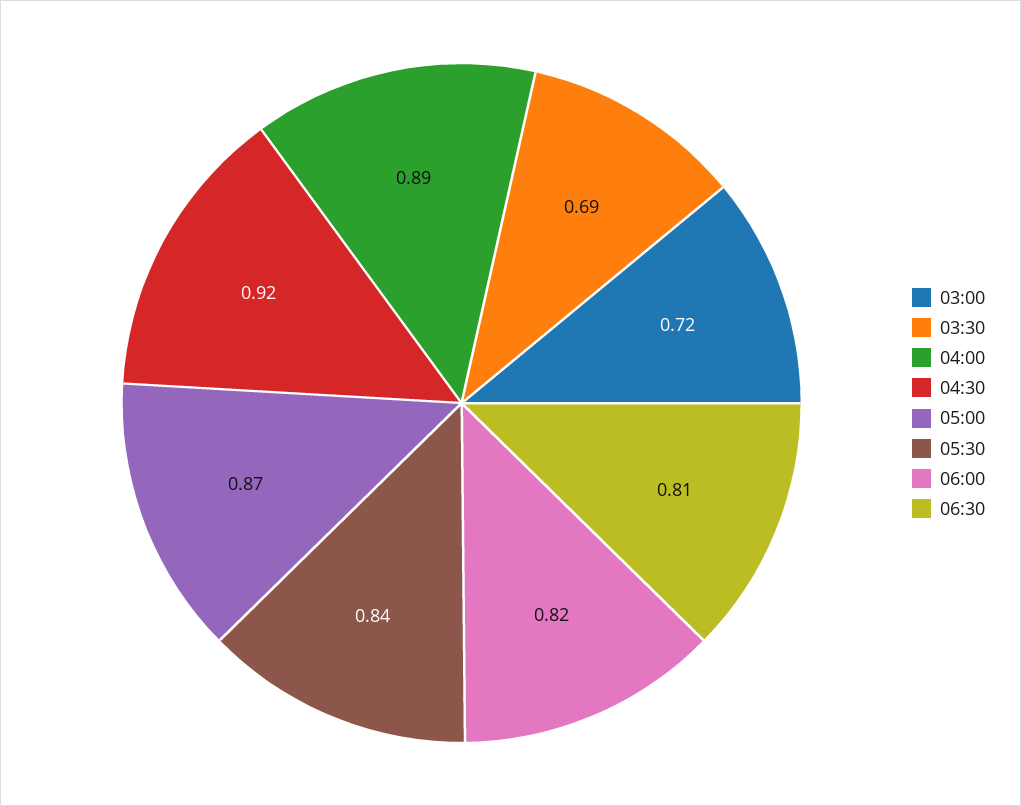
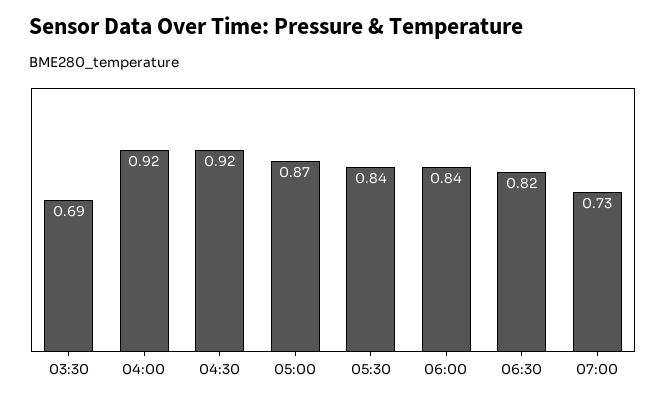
03:00: 0.72 -> none
04:00: 0.89 -> 0.92
06:00: 0.82 -> 0.84
06:30: 0.81 -> 0.82
07:00: none -> 0.73

